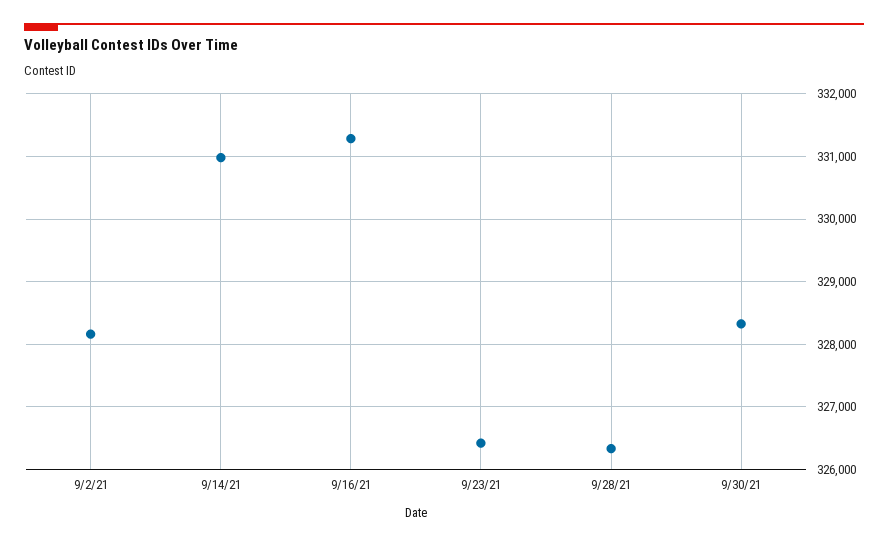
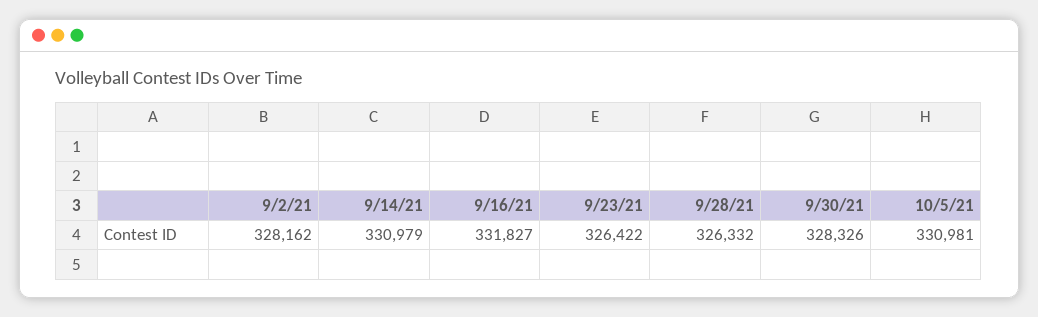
9/16/21: 331300 -> 331827
10/5/21: none -> 330981

